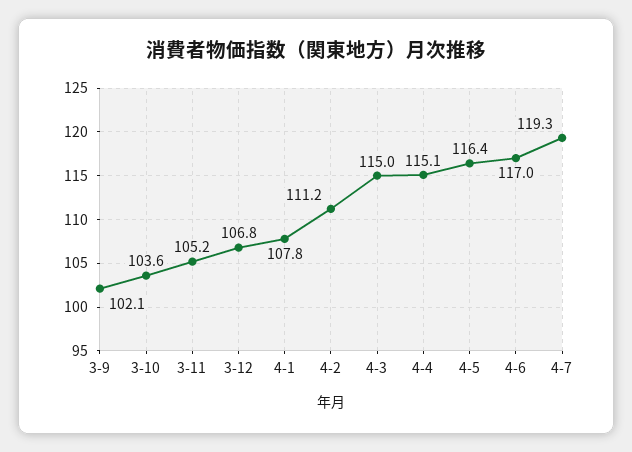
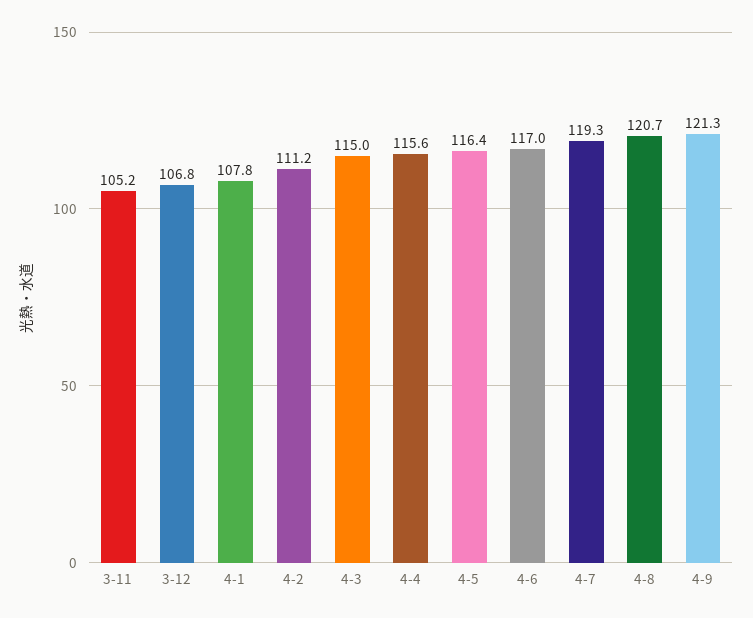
3-9: 102.1 -> none
3-10: 103.6 -> none
4-4: 115.1 -> 115.6
4-8: none -> 120.7
4-9: none -> 121.3

